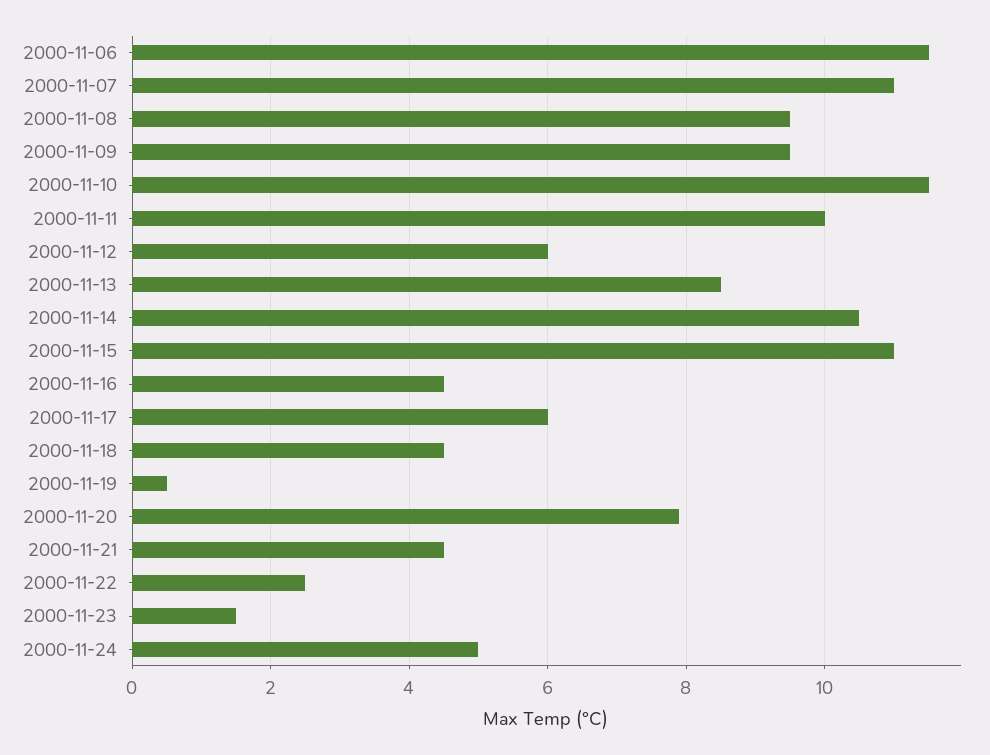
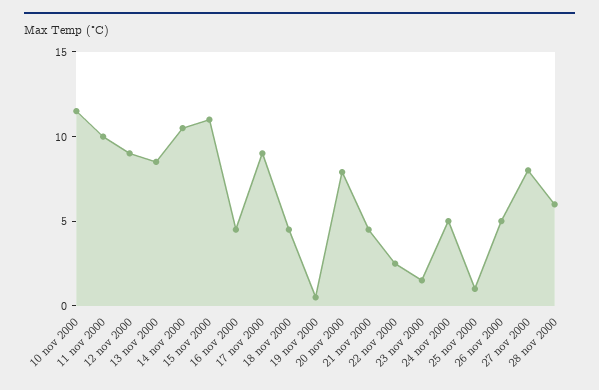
2000-11-06: 11.5 -> none
2000-11-07: 11 -> none
2000-11-08: 9.5 -> none
2000-11-09: 9.5 -> none
2000-11-12: 6 -> 9
2000-11-17: 6 -> 9
25 nov 2000: none -> 1
26 nov 2000: none -> 5
27 nov 2000: none -> 8
28 nov 2000: none -> 6

